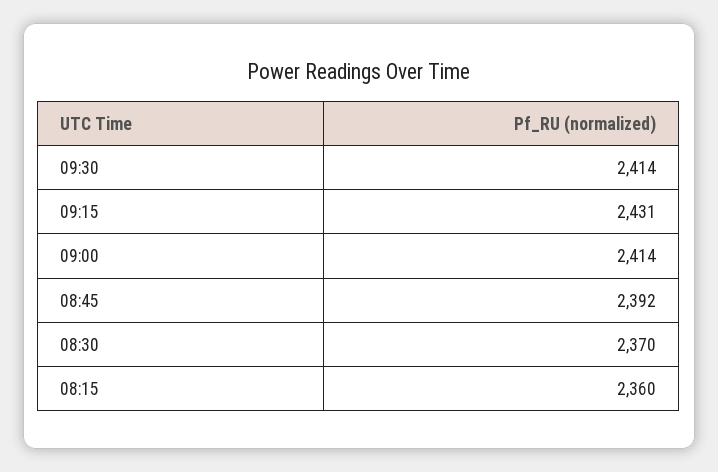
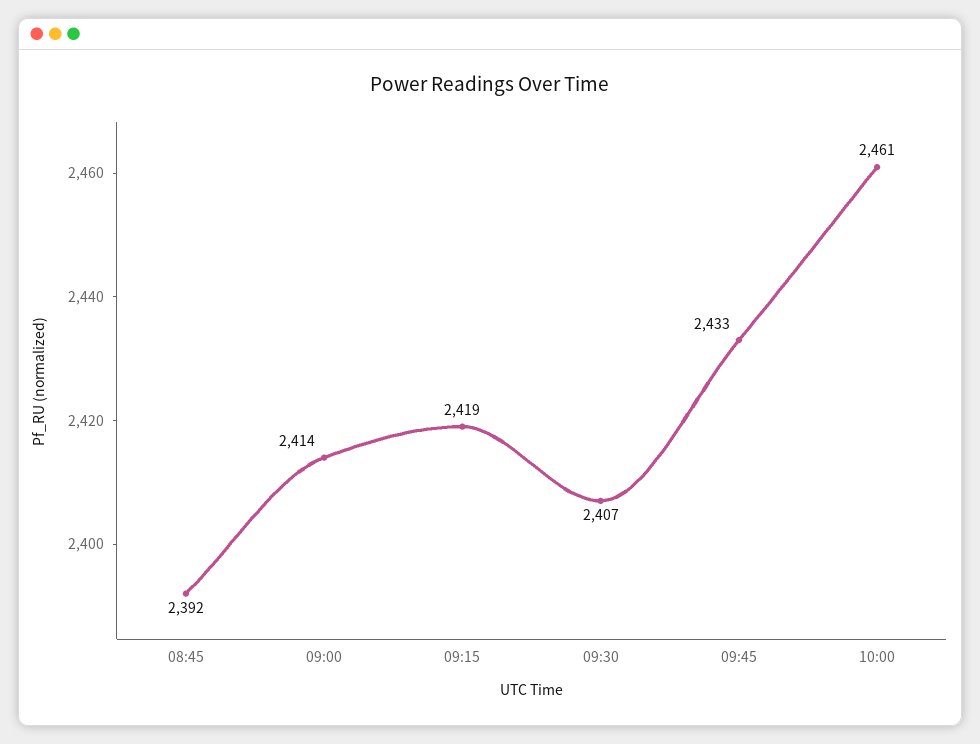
09:30: 2414 -> 2407
09:15: 2431 -> 2419
08:30: 2370 -> none
08:15: 2360 -> none
09:45: none -> 2433
10:00: none -> 2461

